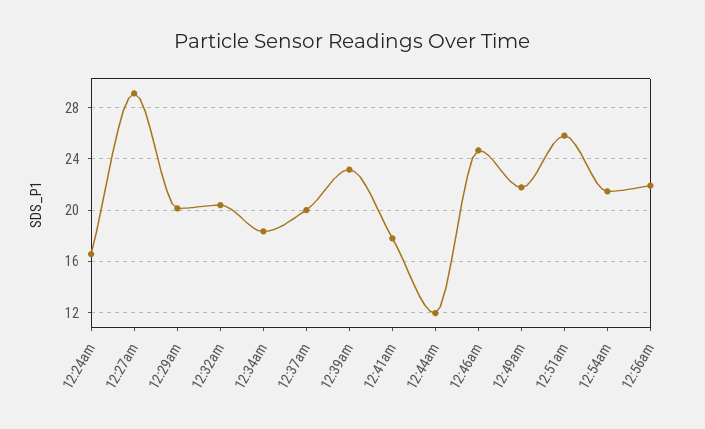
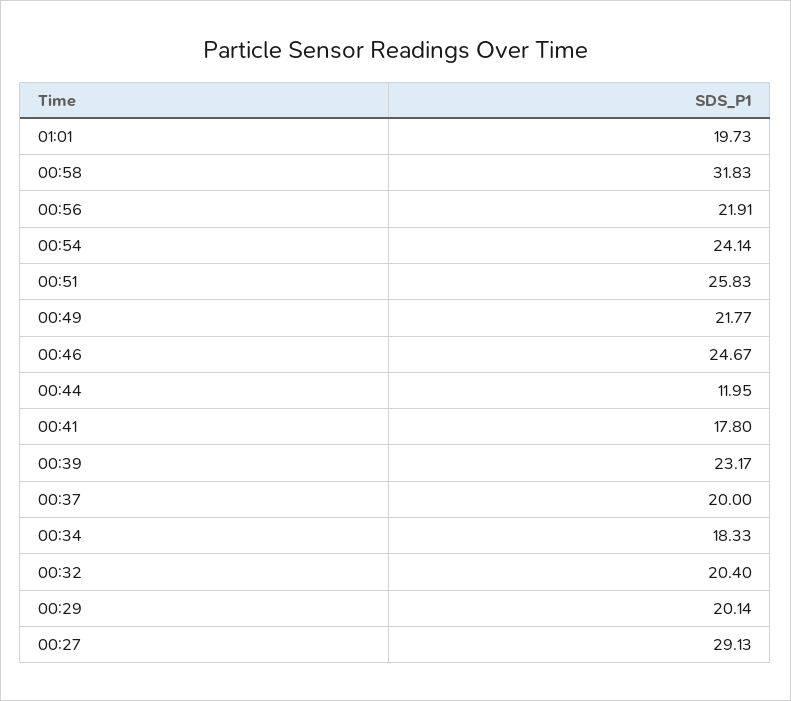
12:24am: 16.5 -> none
12:54am: 21.5 -> 24.14
01:01: none -> 19.73
00:58: none -> 31.83

